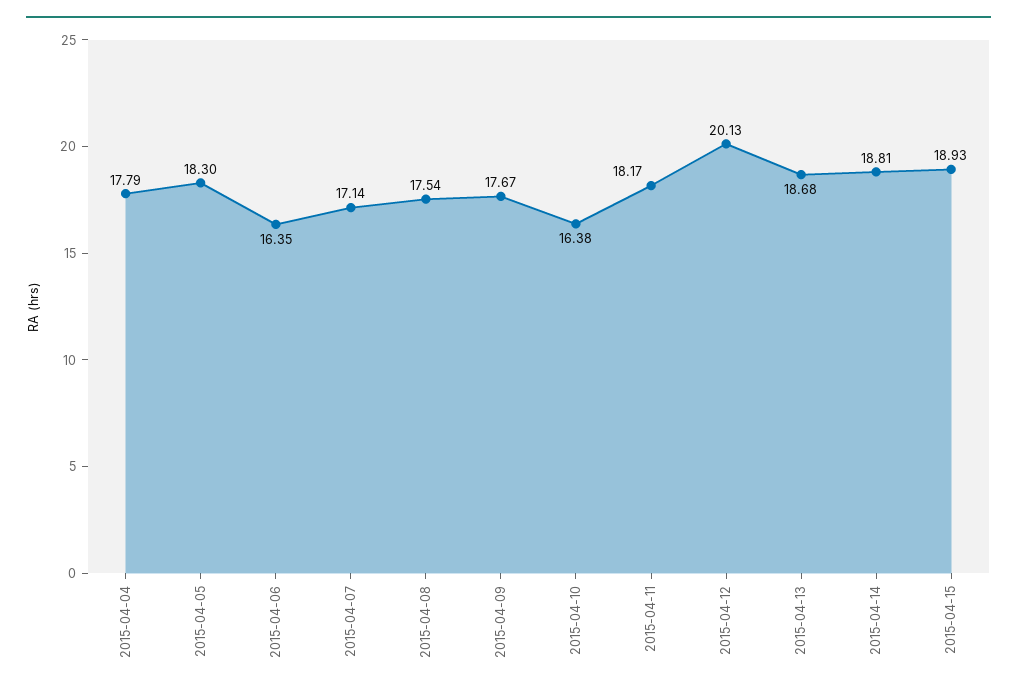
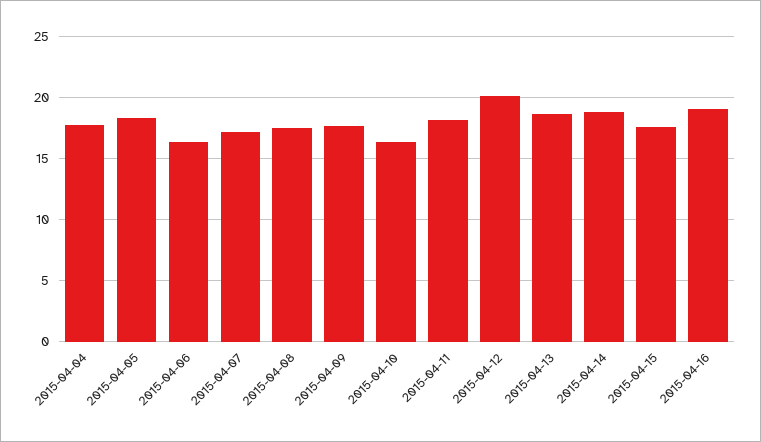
2015-04-15: 18.93 -> 17.5
2015-04-16: none -> 19

